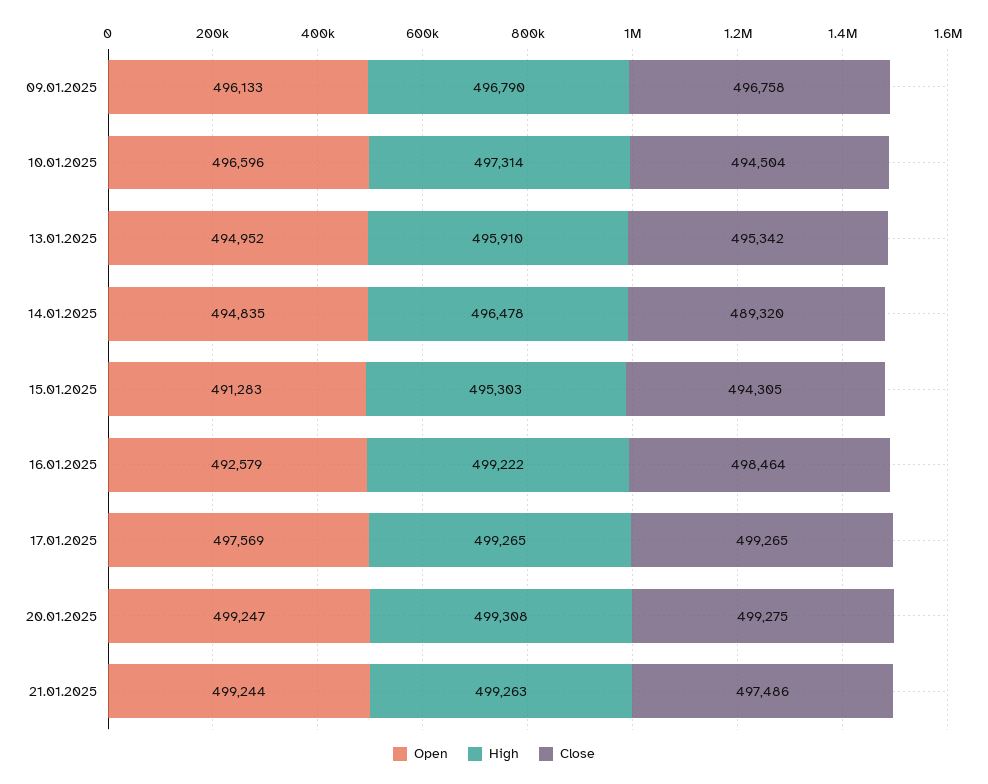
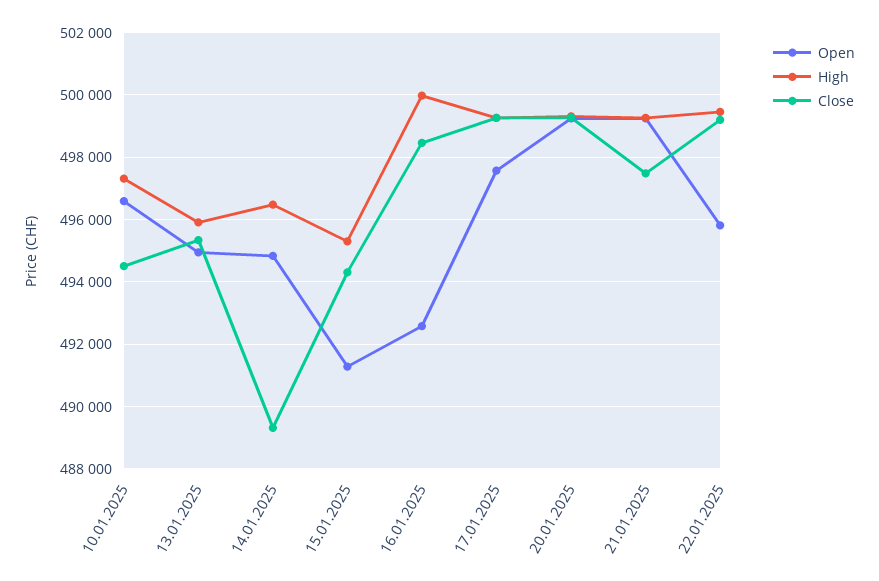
Open, 09.01.2025: 496133 -> none
High, 09.01.2025: 496790 -> none
Close, 09.01.2025: 496758 -> none
High, 16.01.2025: 499222 -> 500000
Open, 22.01.2025: none -> 495800
High, 22.01.2025: none -> 499400
Close, 22.01.2025: none -> 499200

